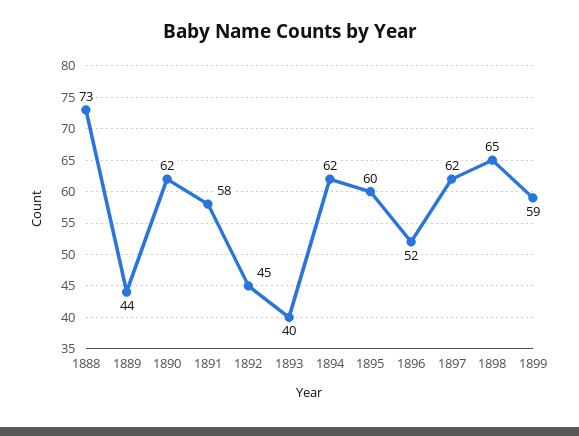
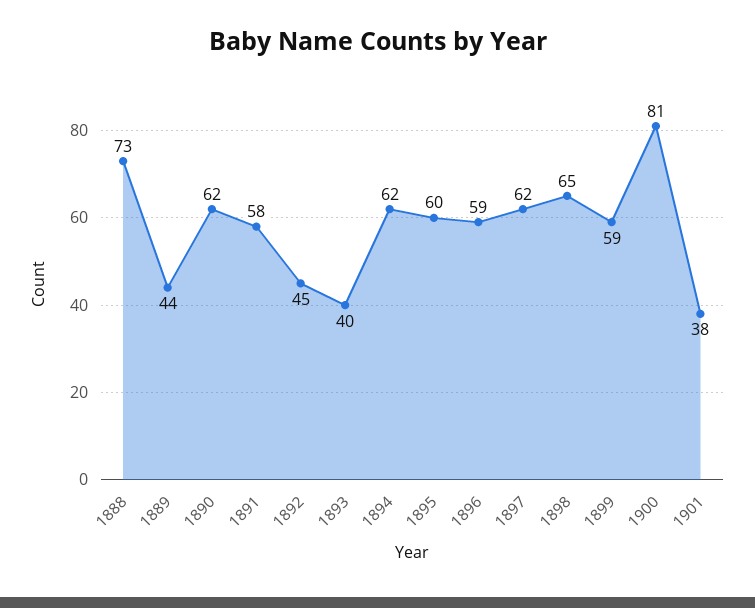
1896: 52 -> 59
1900: none -> 81
1901: none -> 38

